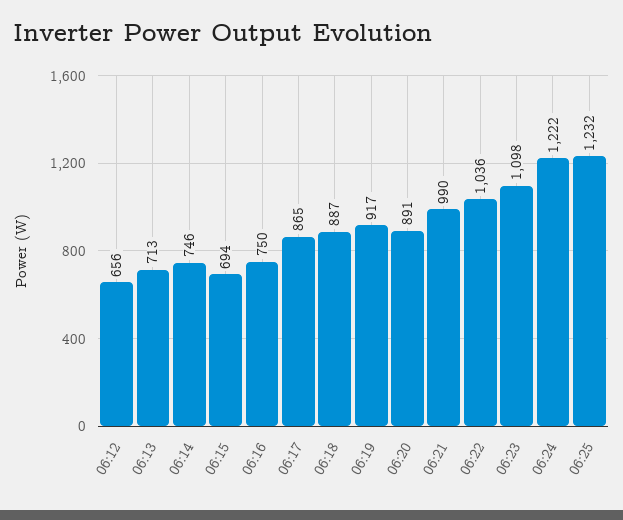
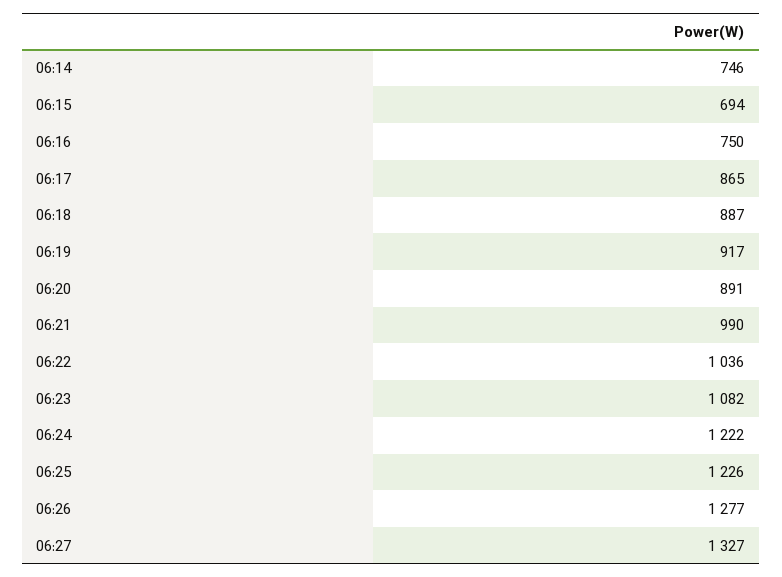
06:12: 656 -> none
06:13: 713 -> none
06:23: 1098 -> 1082
06:25: 1232 -> 1226
06:26: none -> 1277
06:27: none -> 1327

